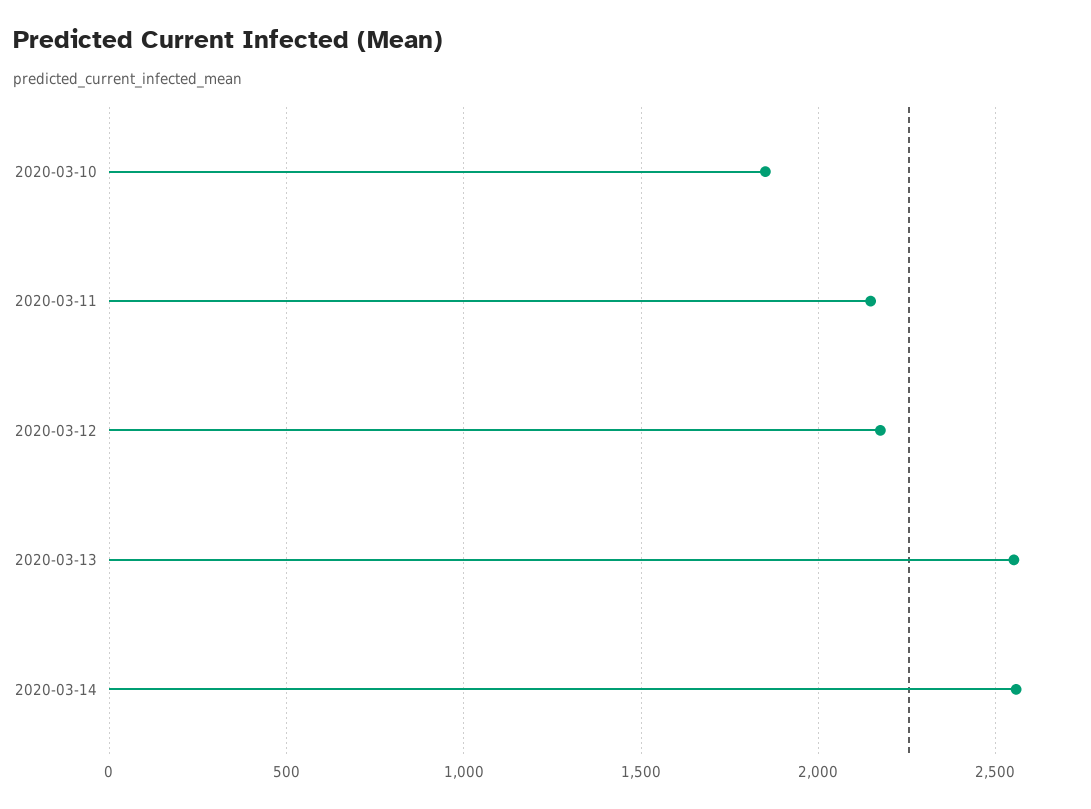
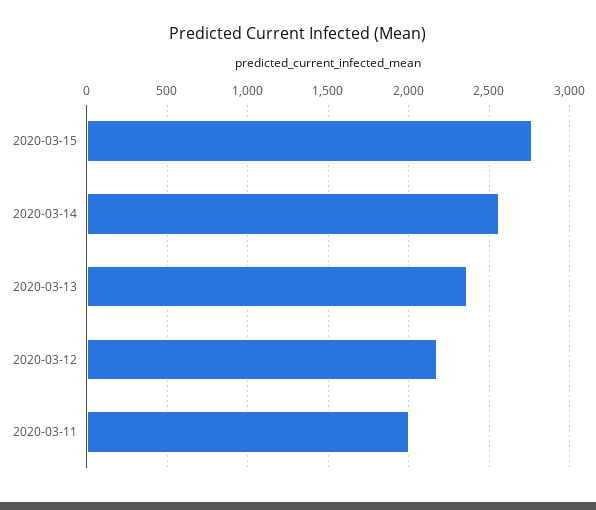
2020-03-10: 1850 -> none
2020-03-11: 2150 -> 2000
2020-03-13: 2550 -> 2350
2020-03-15: none -> 2750

